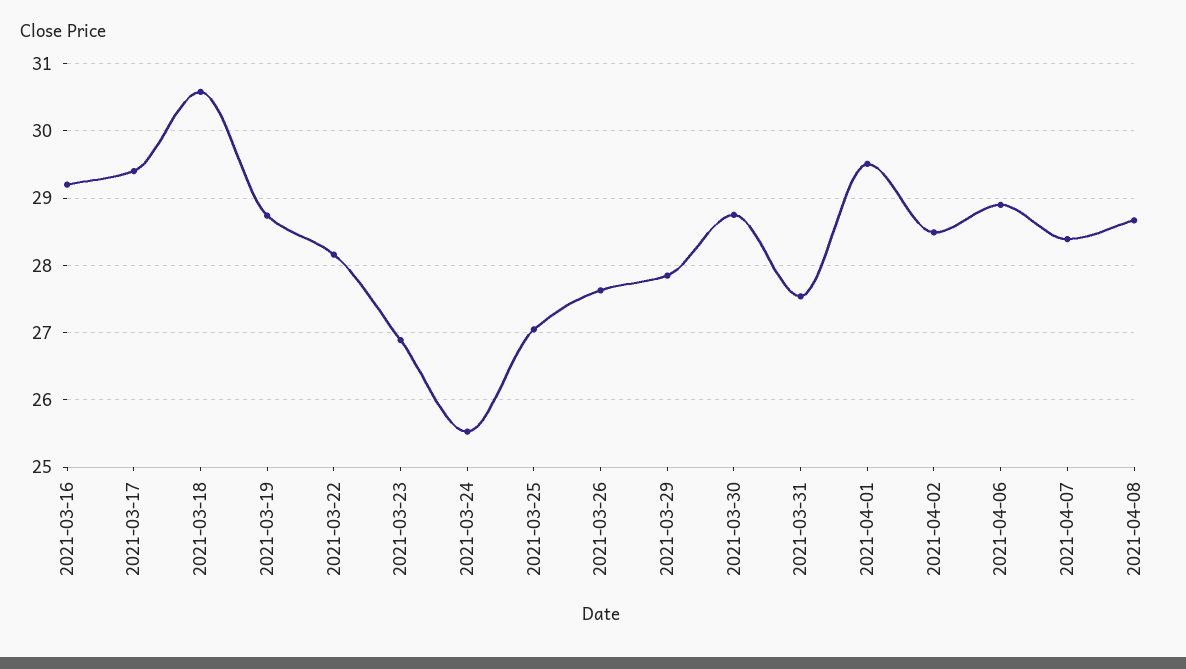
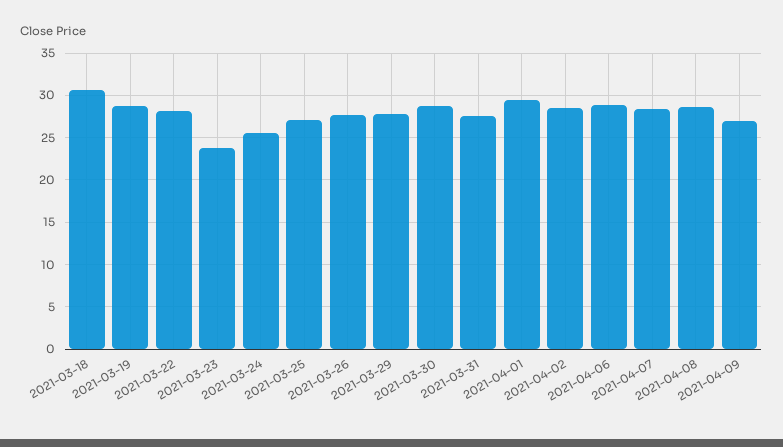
2021-03-16: 29.2 -> none
2021-03-17: 29.4 -> none
2021-03-23: 26.9 -> 24
2021-04-09: none -> 27

